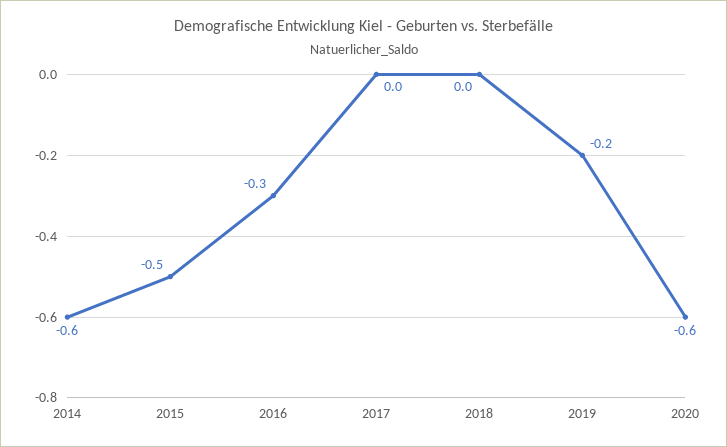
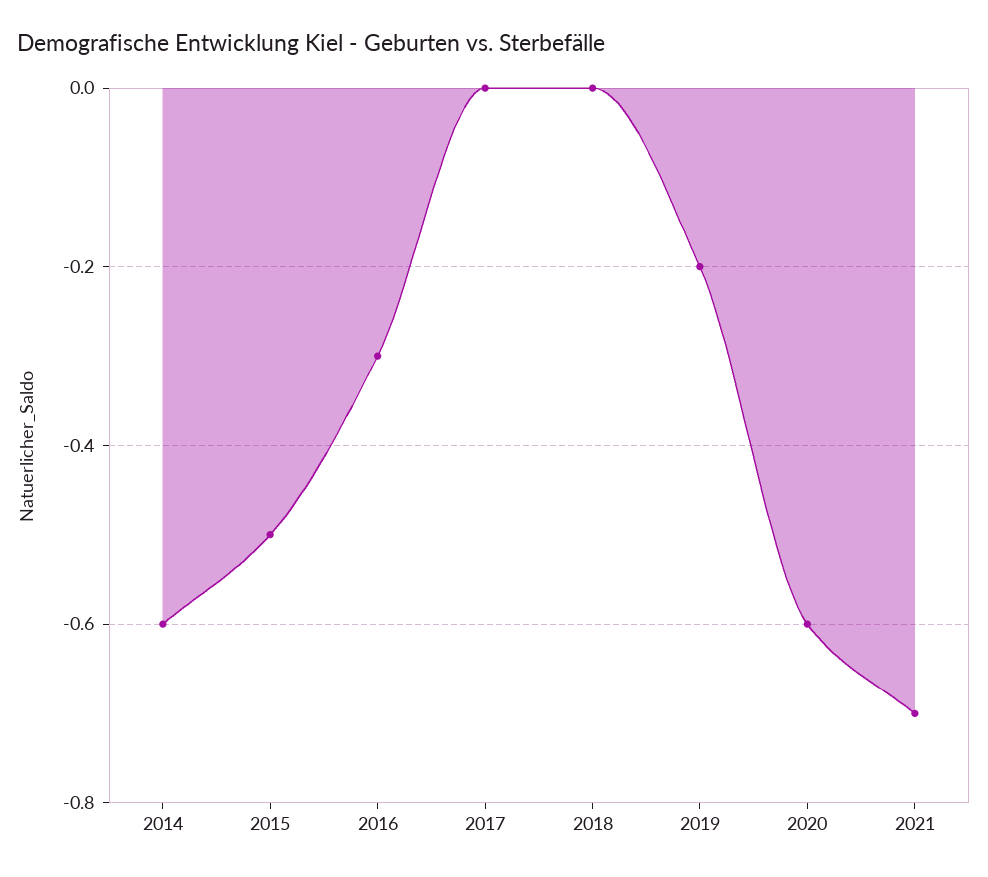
2021: none -> -0.7

